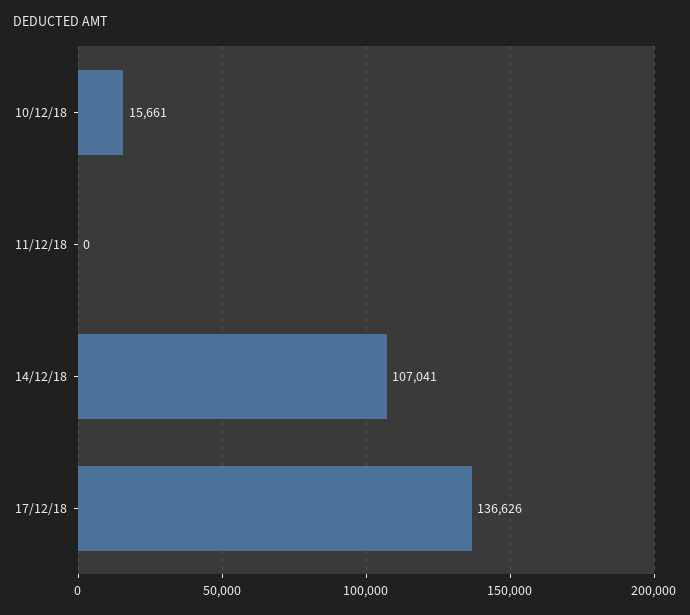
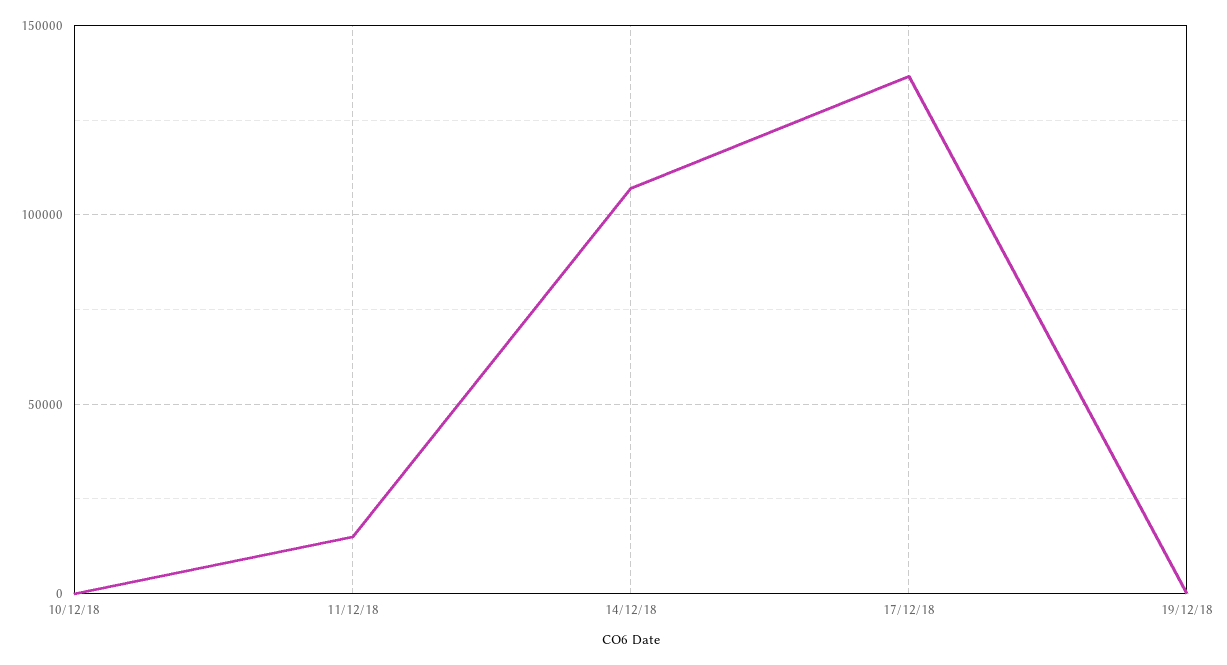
10/12/18: 15661 -> 0
11/12/18: 0 -> 15000
19/12/18: none -> 0

